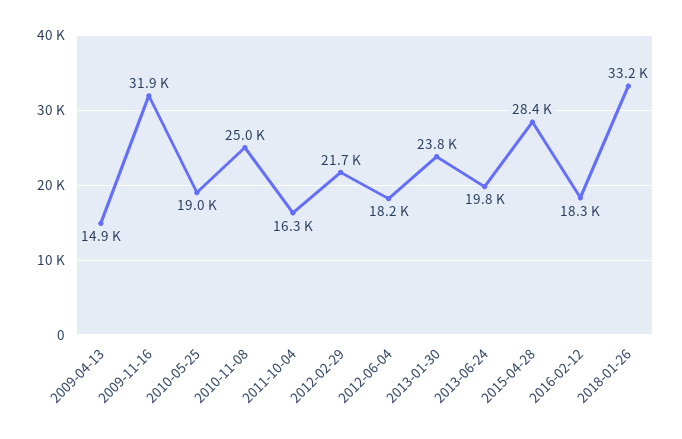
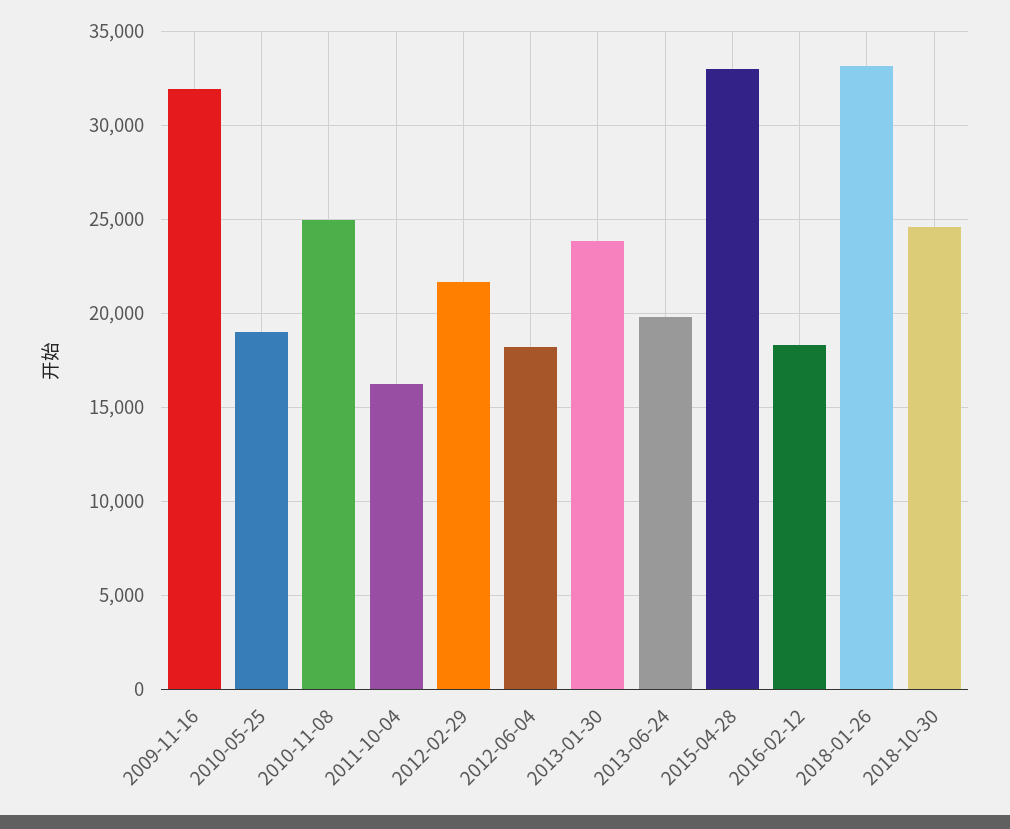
2009-04-13: 14900 -> none
2015-04-28: 28400 -> 33000
2018-10-30: none -> 24500

